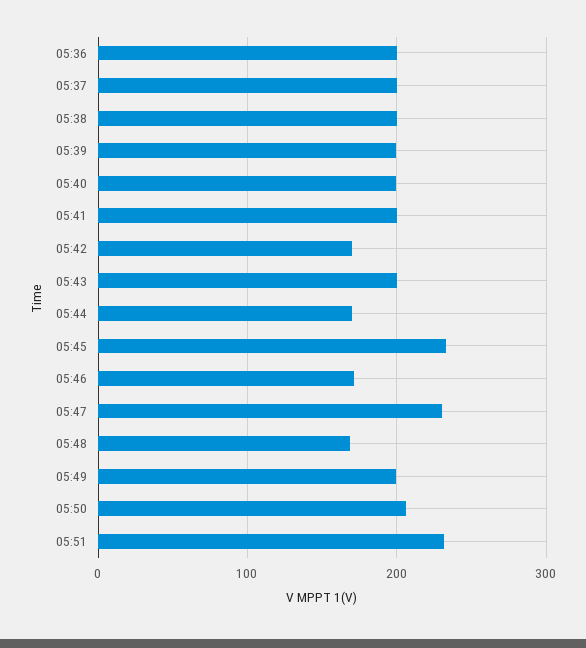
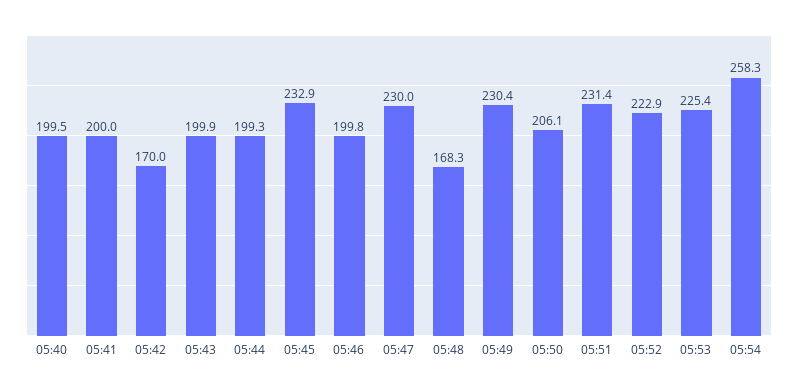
05:36: 200 -> none
05:37: 200 -> none
05:38: 200 -> none
05:39: 200 -> none
05:44: 170 -> 199.3
05:46: 170 -> 199.8
05:49: 200 -> 230.4
05:52: none -> 222.9
05:53: none -> 225.4
05:54: none -> 258.3

